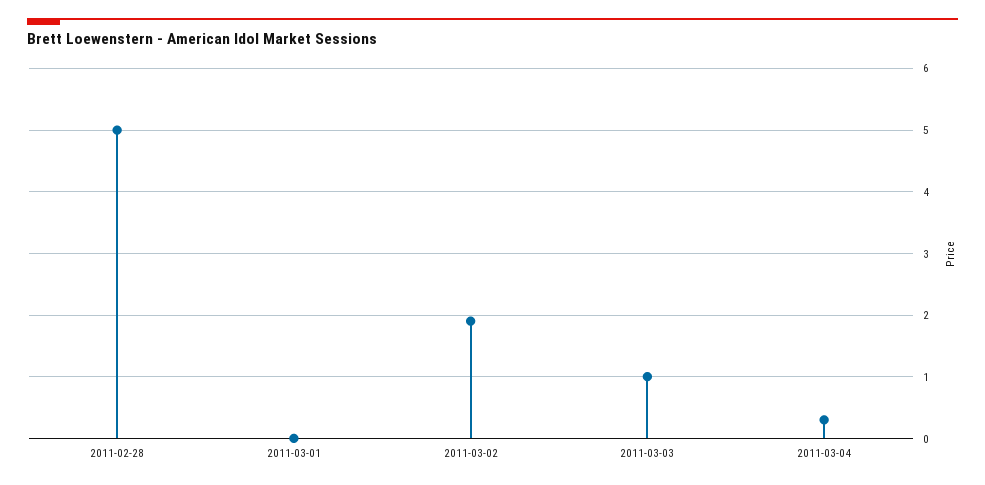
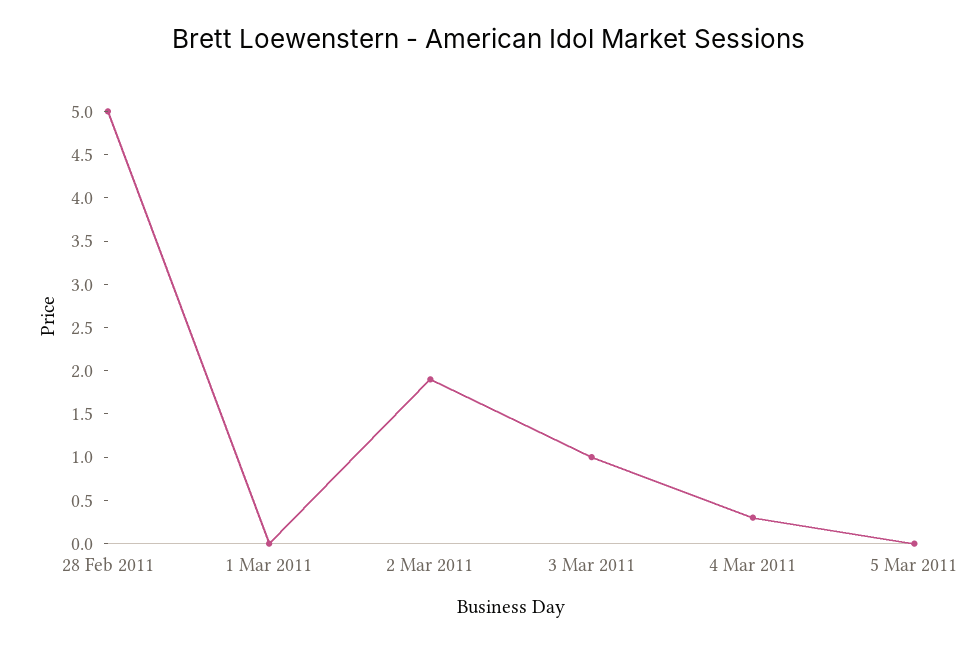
5 Mar 2011: none -> 0

